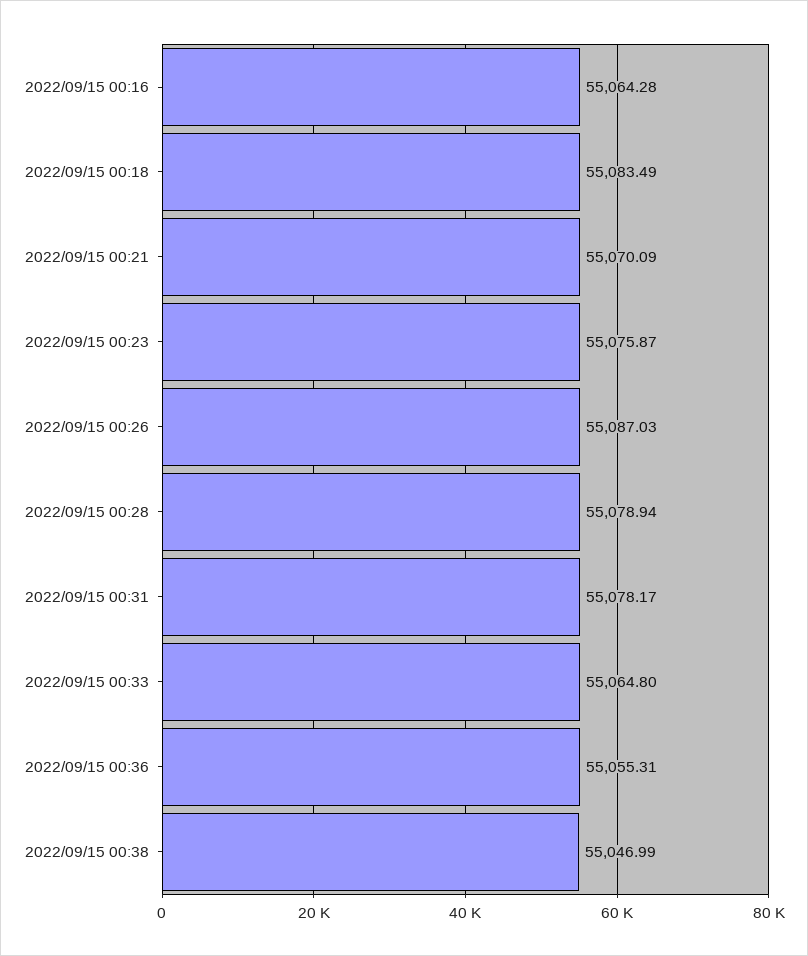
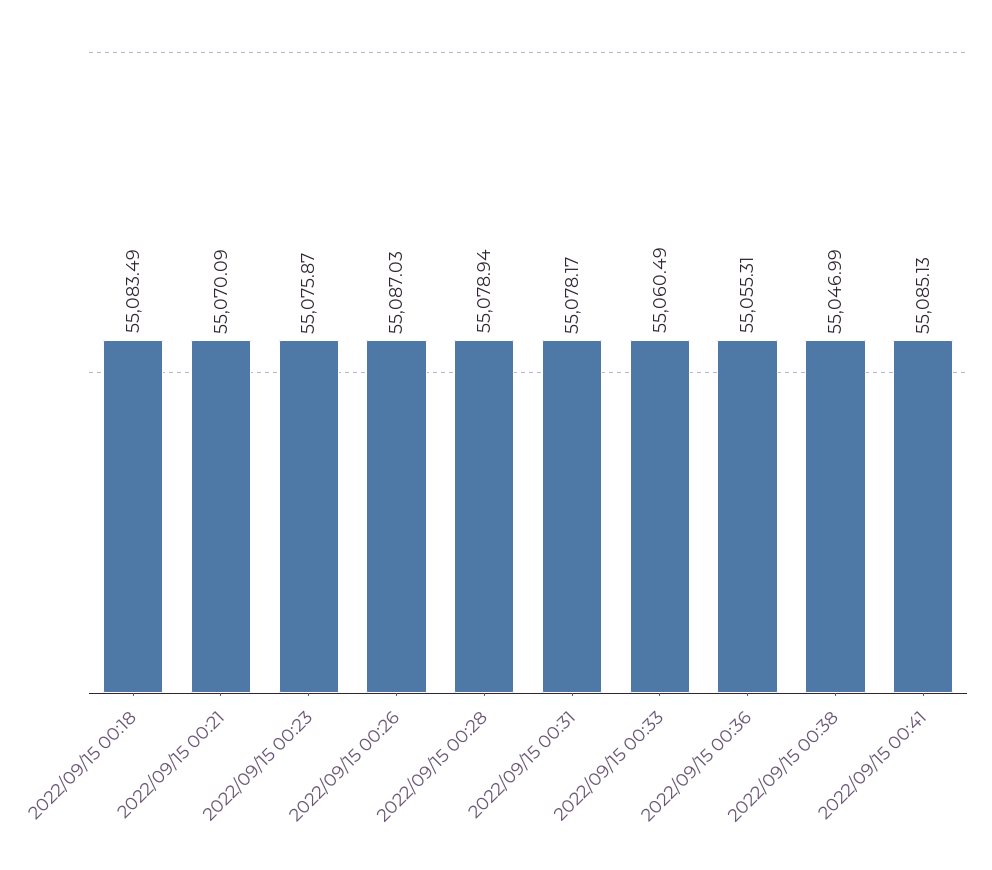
2022/09/15 00:16: 55064.28 -> none
2022/09/15 00:33: 55064.8 -> 55060.49
2022/09/15 00:41: none -> 55085.13

